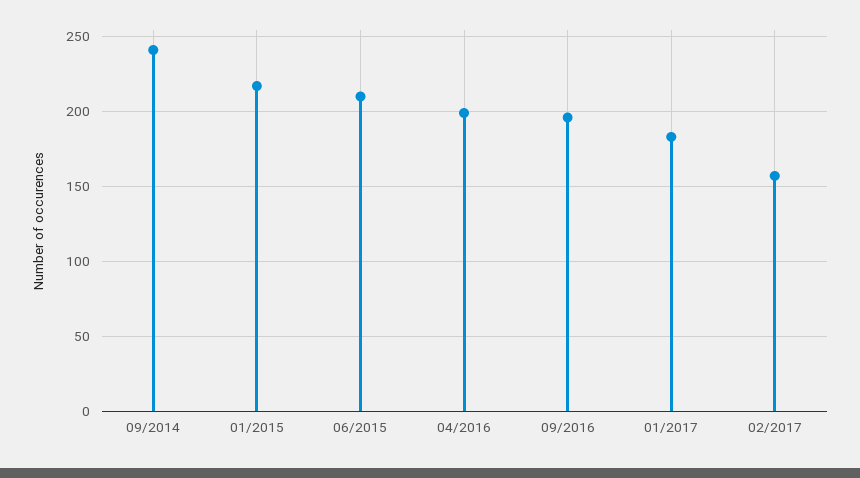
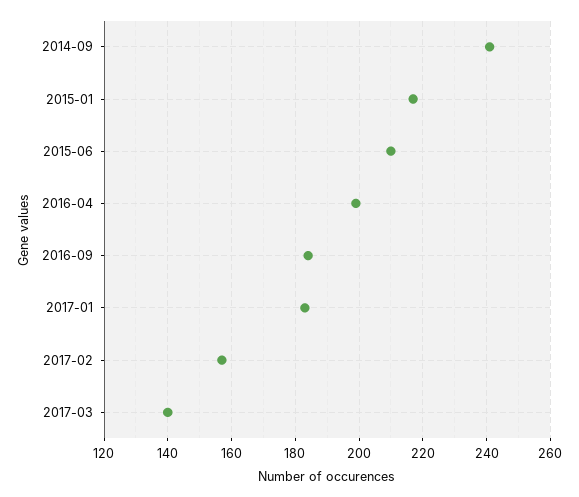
09/2016: 195 -> 185
2017-03: none -> 140

